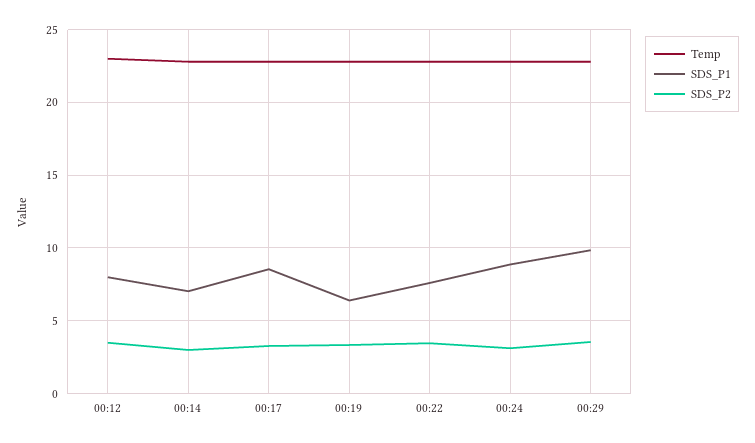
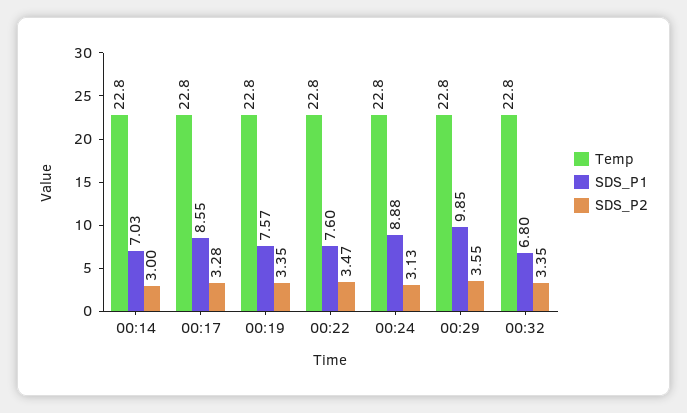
Temp, 00:12: 23 -> none
SDS_P1, 00:12: 8 -> none
SDS_P2, 00:12: 3.5 -> none
SDS_P1, 00:19: 6.5 -> 7.57
Temp, 00:32: none -> 22.8
SDS_P1, 00:32: none -> 6.8
SDS_P2, 00:32: none -> 3.35

